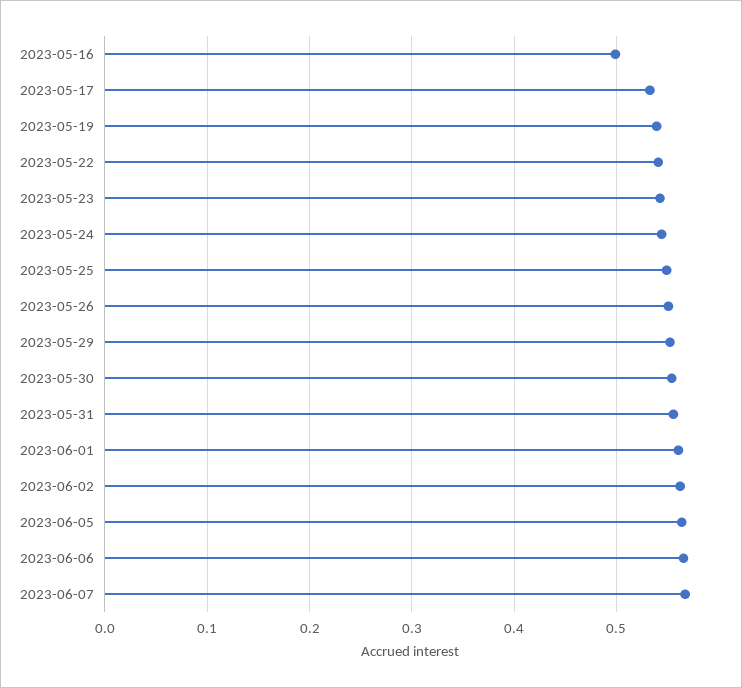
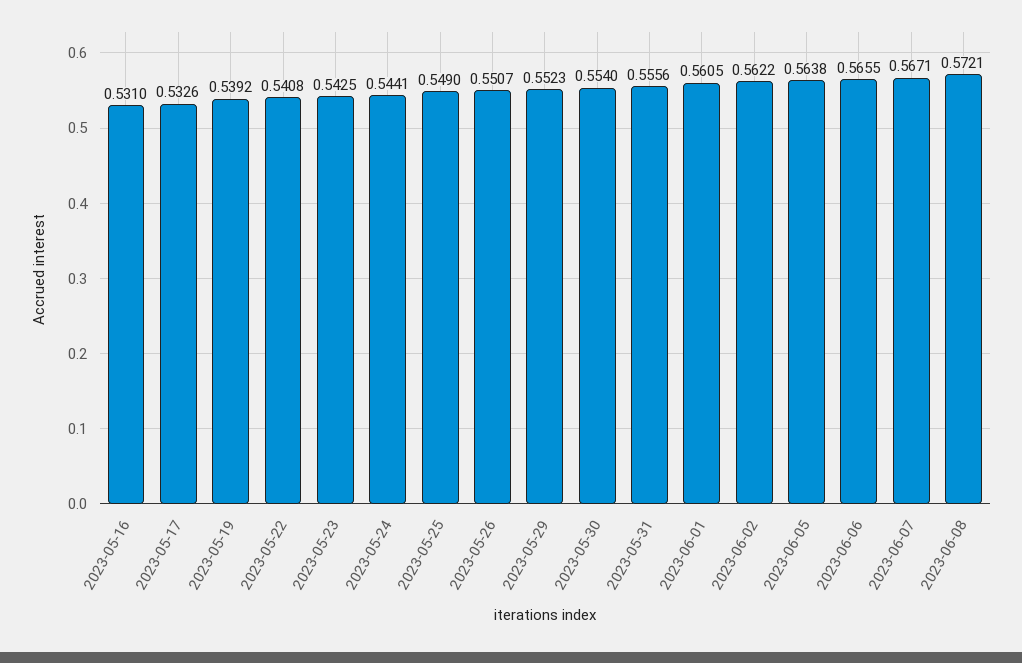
2023-05-16: 0.5 -> 0.531
2023-06-08: none -> 0.5721

